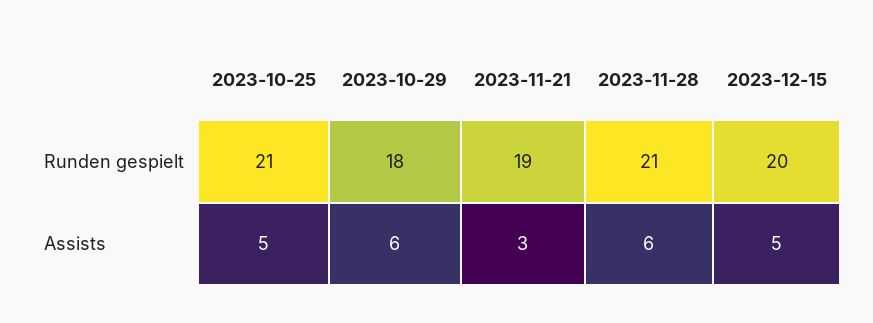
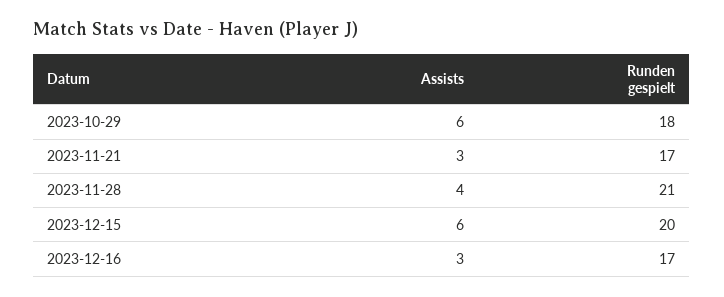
2023-10-25, Runden gespielt: 21 -> none
2023-11-21, Runden gespielt: 19 -> 17
2023-10-25, Assists: 5 -> none
2023-11-28, Assists: 6 -> 4
2023-12-15, Assists: 5 -> 6
2023-12-16, Assists: none -> 3
2023-12-16, Runden gespielt: none -> 17

